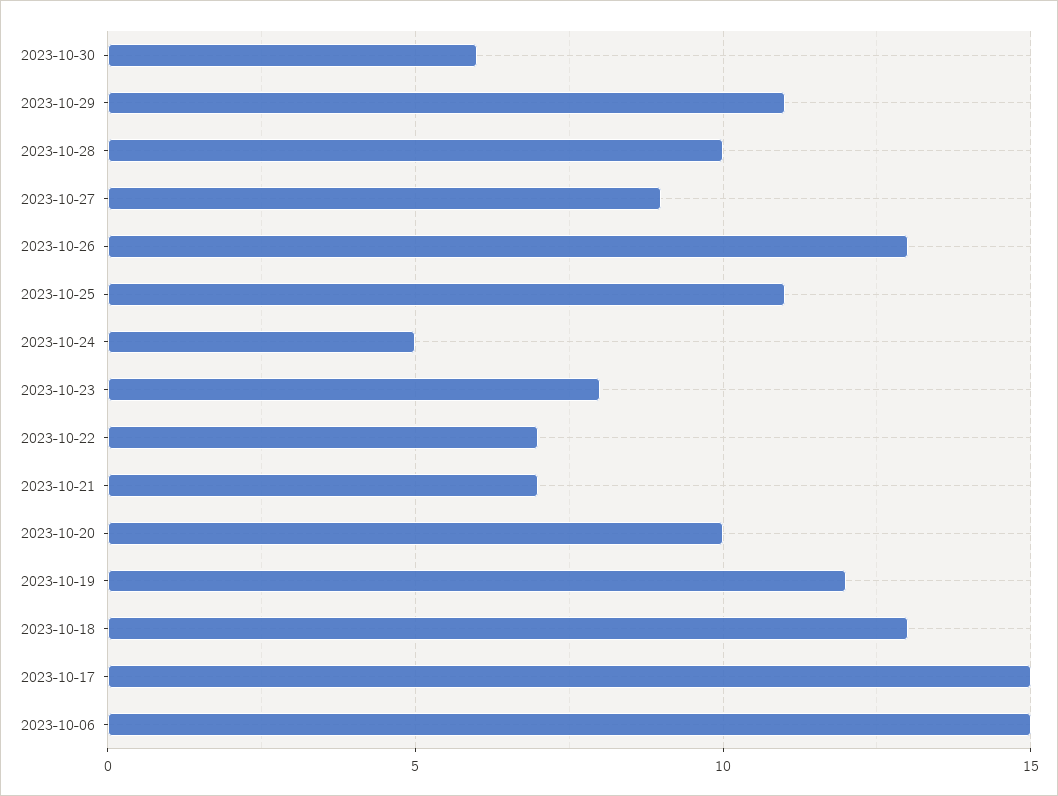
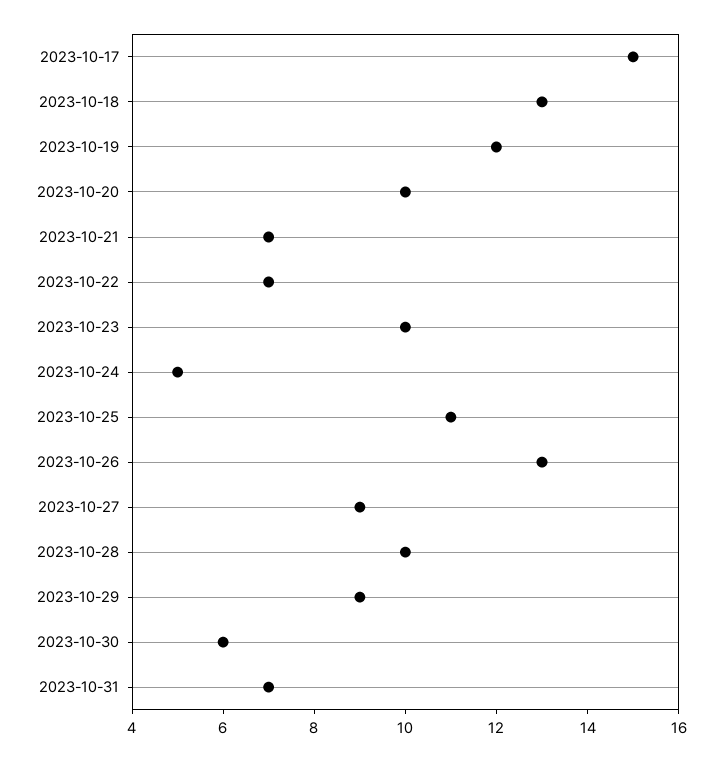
2023-10-29: 11 -> 9
2023-10-23: 8 -> 10
2023-10-06: 15 -> none
2023-10-31: none -> 7

